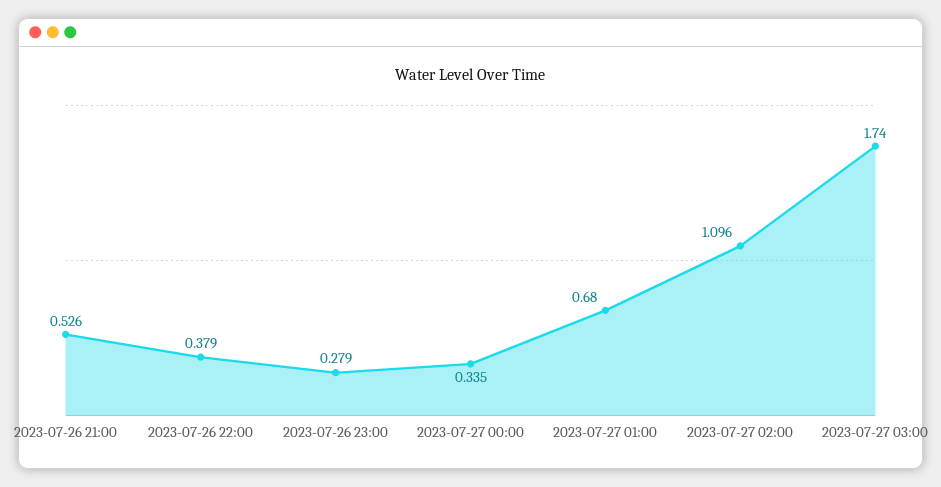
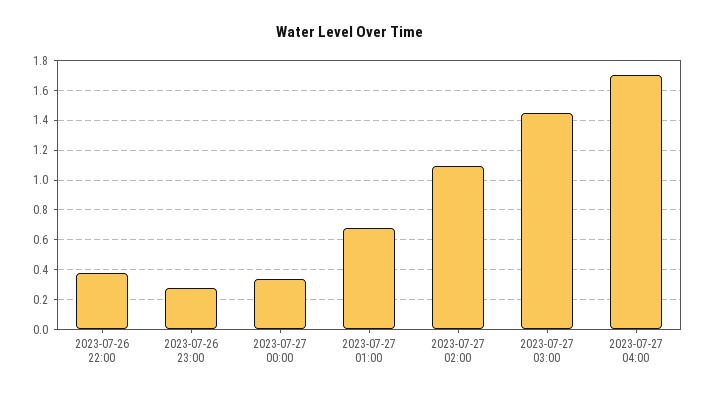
2023-07-26 21:00: 0.526 -> none
2023-07-27 03:00: 1.74 -> 1.45
2023-07-27 04:00: none -> 1.7

